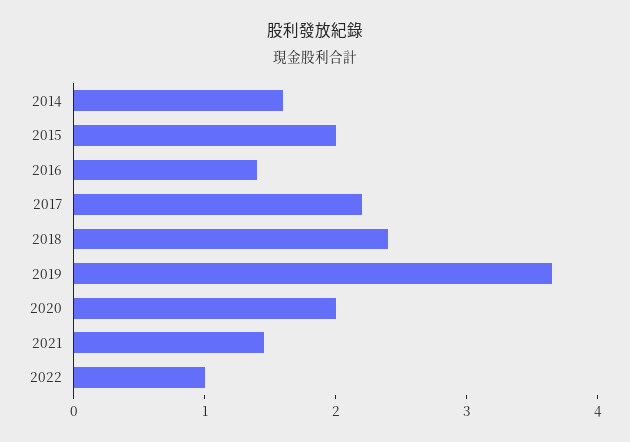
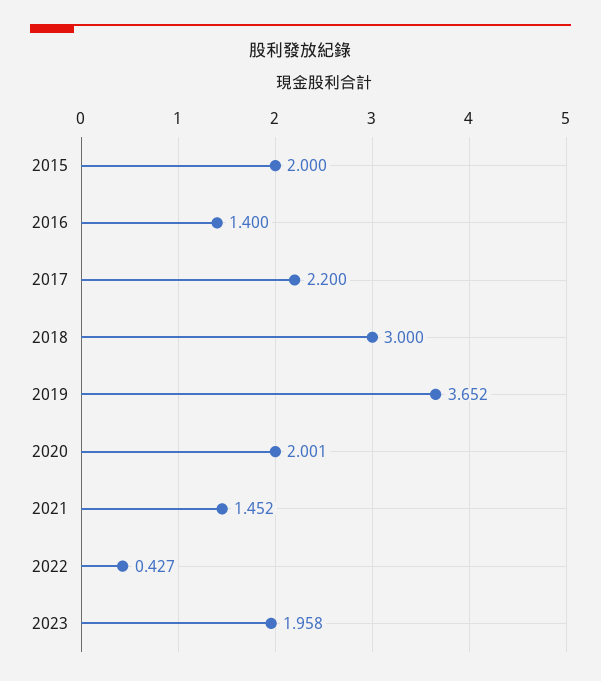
2014: 1.6 -> none
2018: 2.4 -> 3
2022: 1 -> 0.427
2023: none -> 1.958

